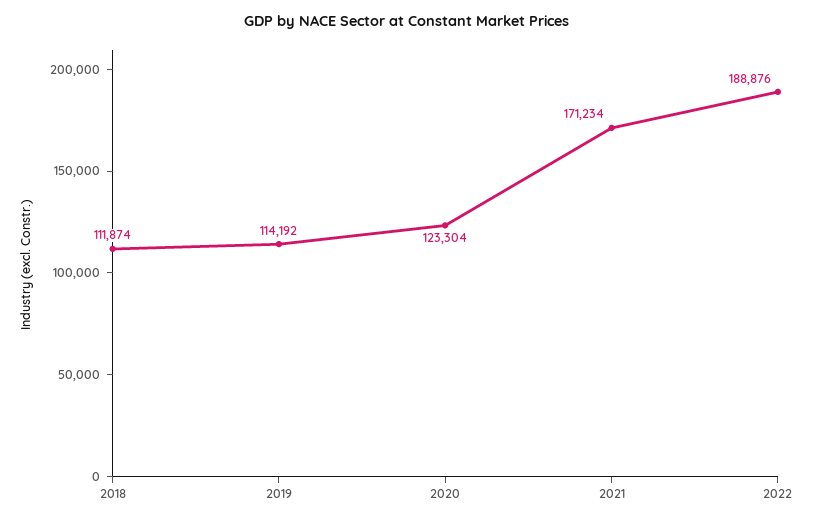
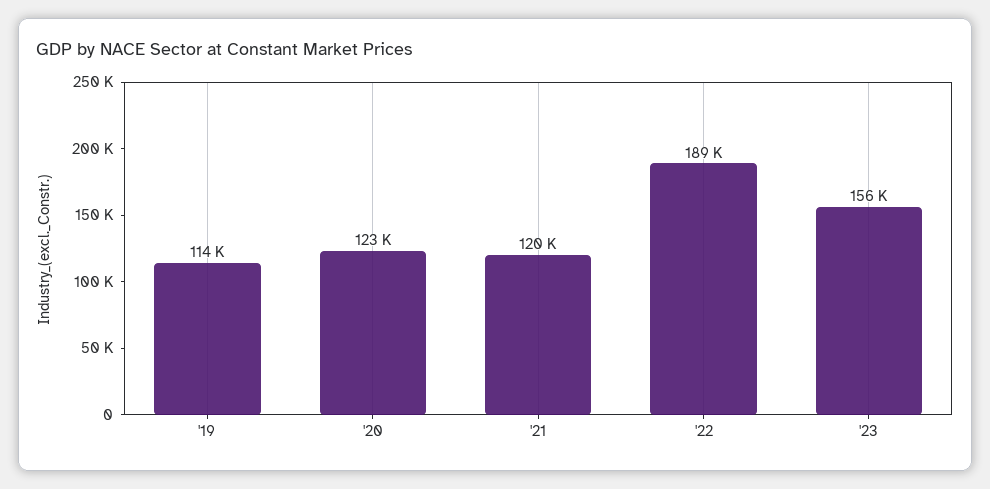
2018: 111874 -> none
2021: 171234 -> 120000
'23: none -> 156000

